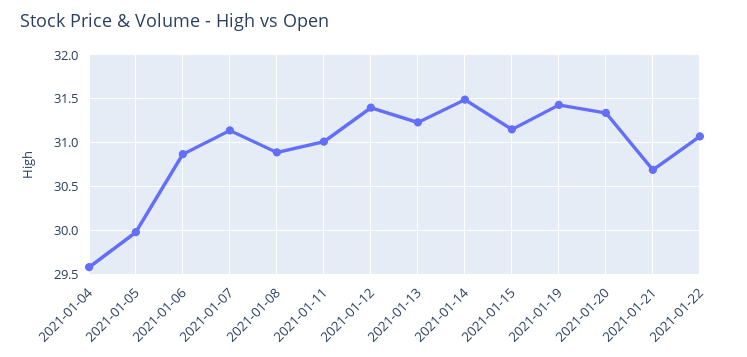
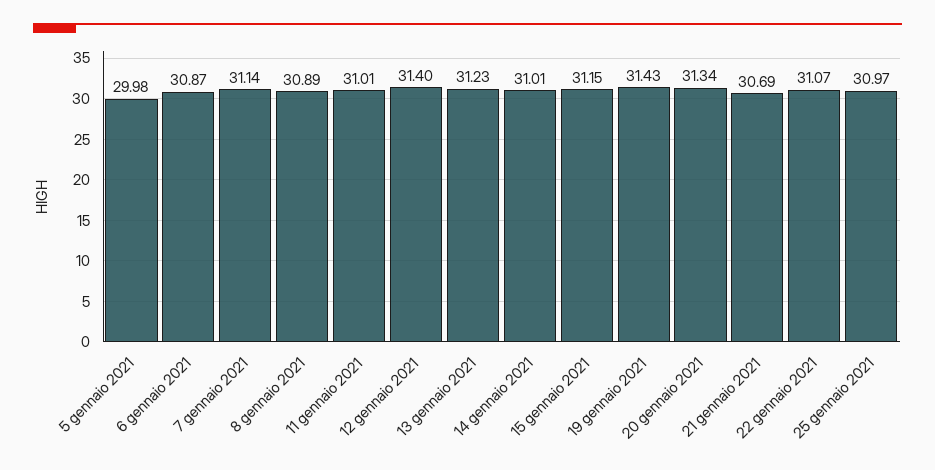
2021-01-04: 29.6 -> none
2021-01-14: 31.5 -> 31.01
25 gennaio 2021: none -> 30.97

